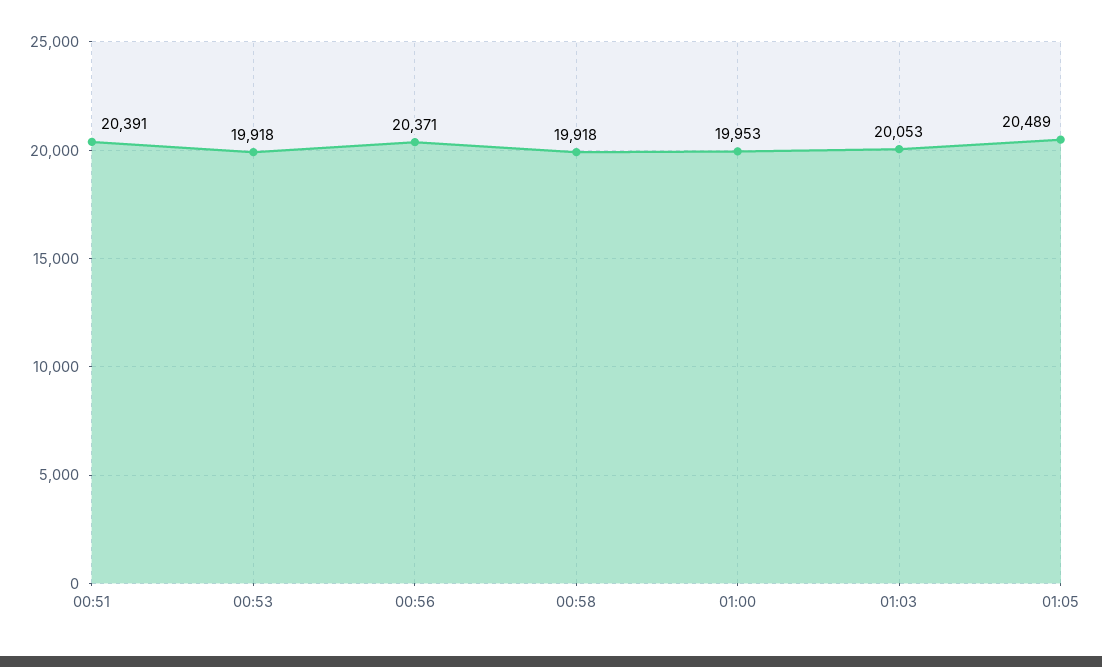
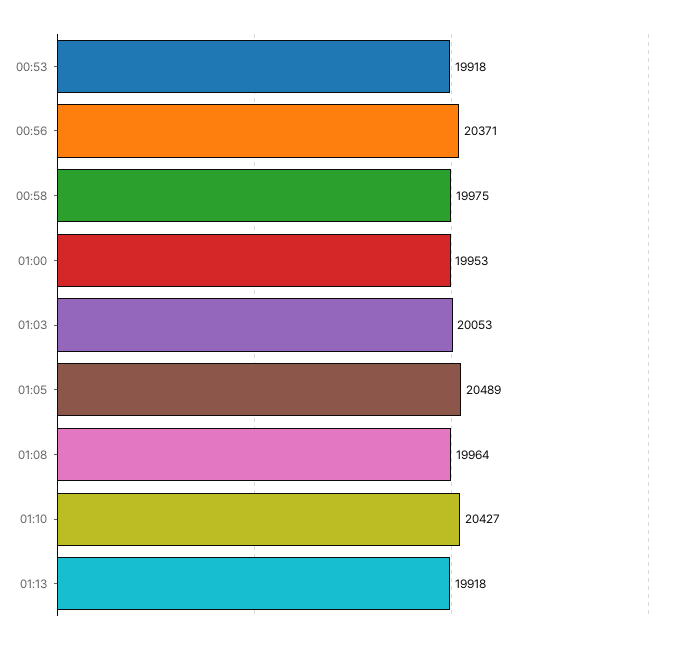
00:51: 20391 -> none
00:58: 19918 -> 19975
01:08: none -> 19964
01:10: none -> 20427
01:13: none -> 19918

